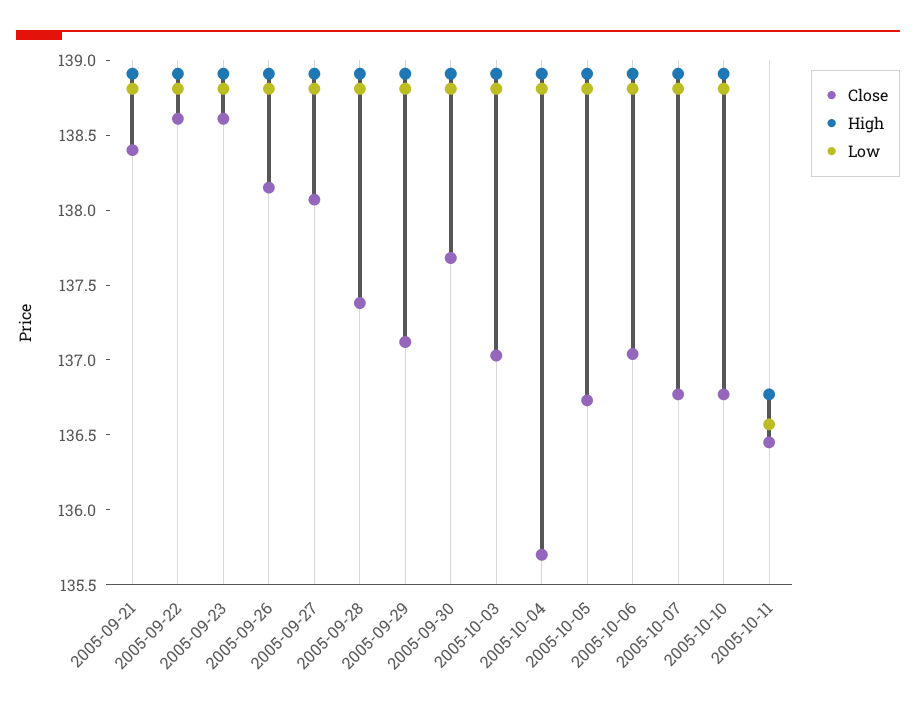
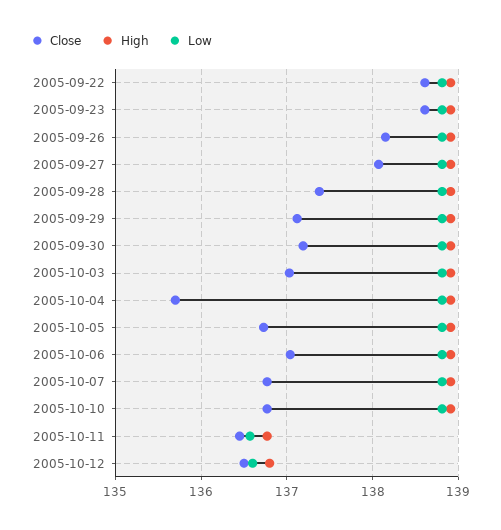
Close, 2005-09-21: 138.4 -> none
High, 2005-09-21: 138.9 -> none
Low, 2005-09-21: 138.8 -> none
Close, 2005-09-30: 137.7 -> 137.2
Close, 2005-10-12: none -> 136.5
High, 2005-10-12: none -> 136.8
Low, 2005-10-12: none -> 136.6

